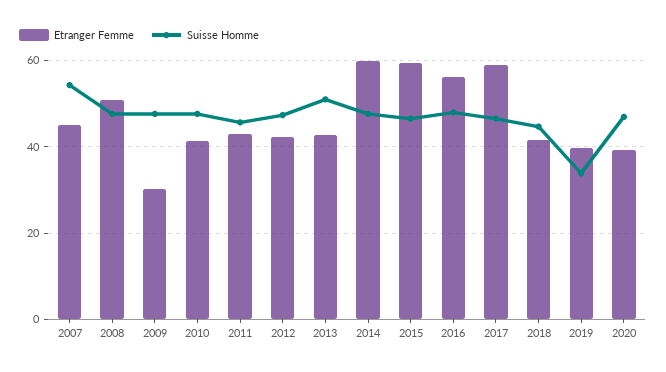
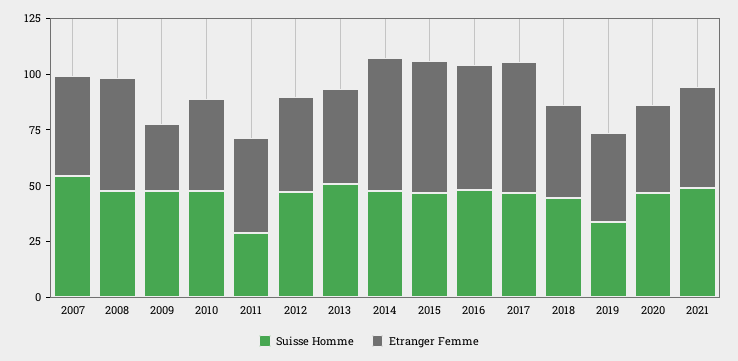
Suisse Homme, 2011: 46 -> 30
Suisse Homme, 2021: none -> 50
Etranger Femme, 2021: none -> 45

